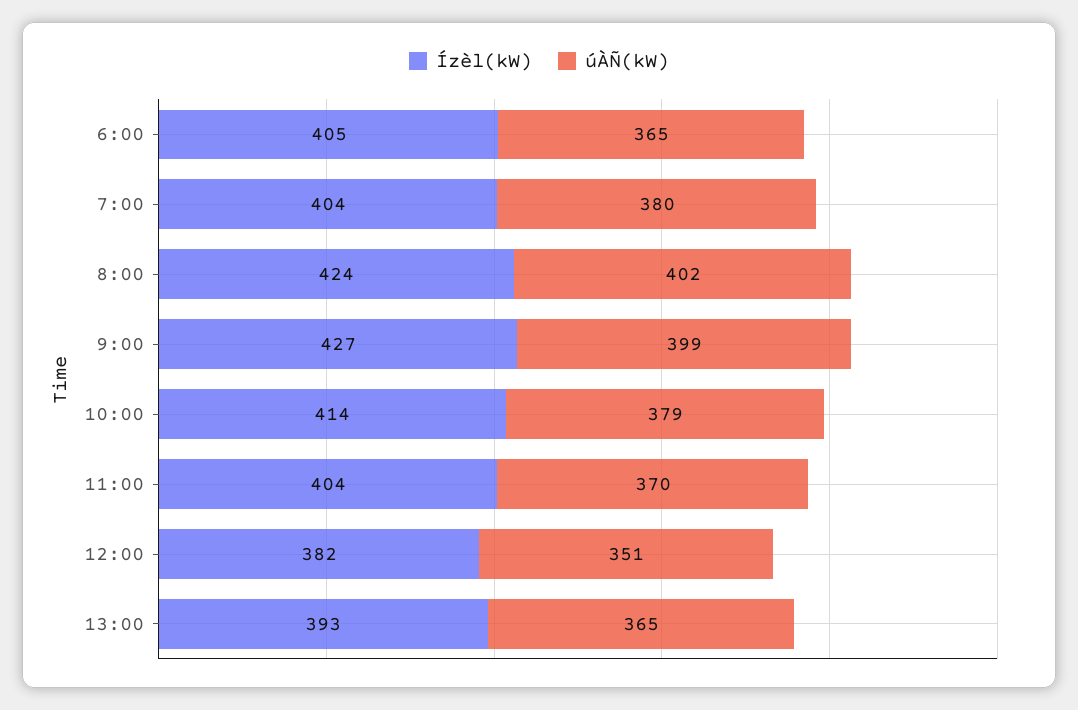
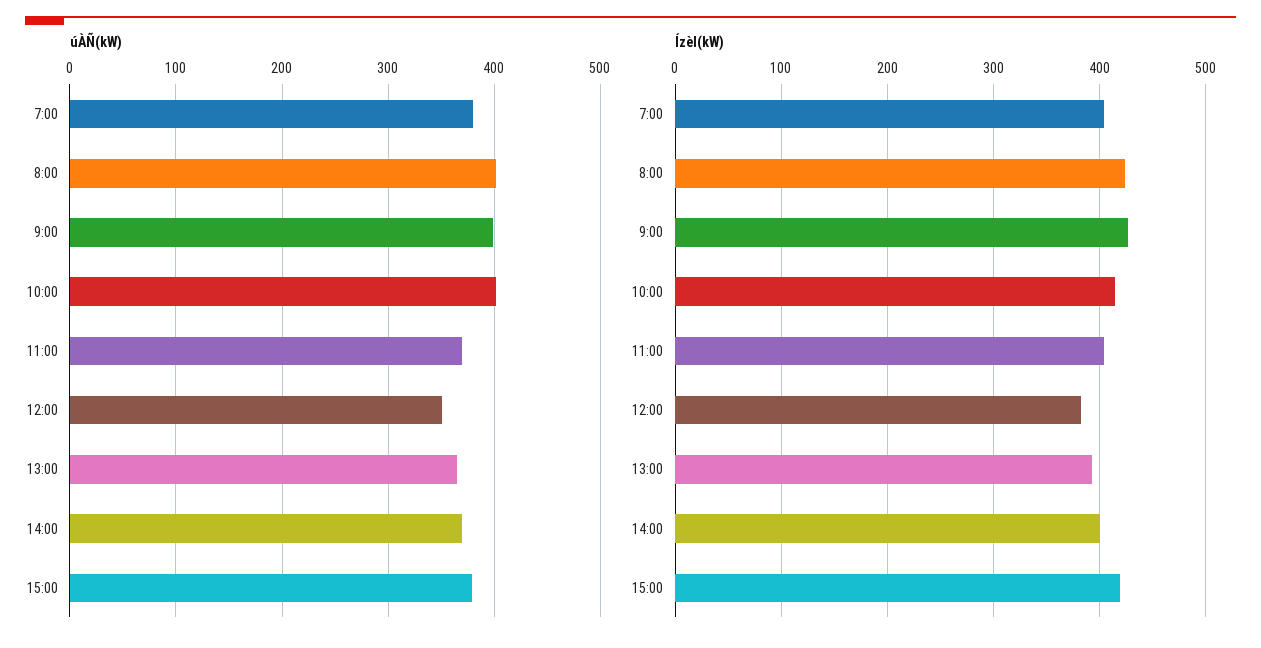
Ízèl(kW), 6:00: 405 -> none
úÀÑ(kW), 6:00: 365 -> none
úÀÑ(kW), 10:00: 379 -> 400
úÀÑ(kW), 14:00: none -> 370
úÀÑ(kW), 15:00: none -> 380
Ízèl(kW), 14:00: none -> 400
Ízèl(kW), 15:00: none -> 420

